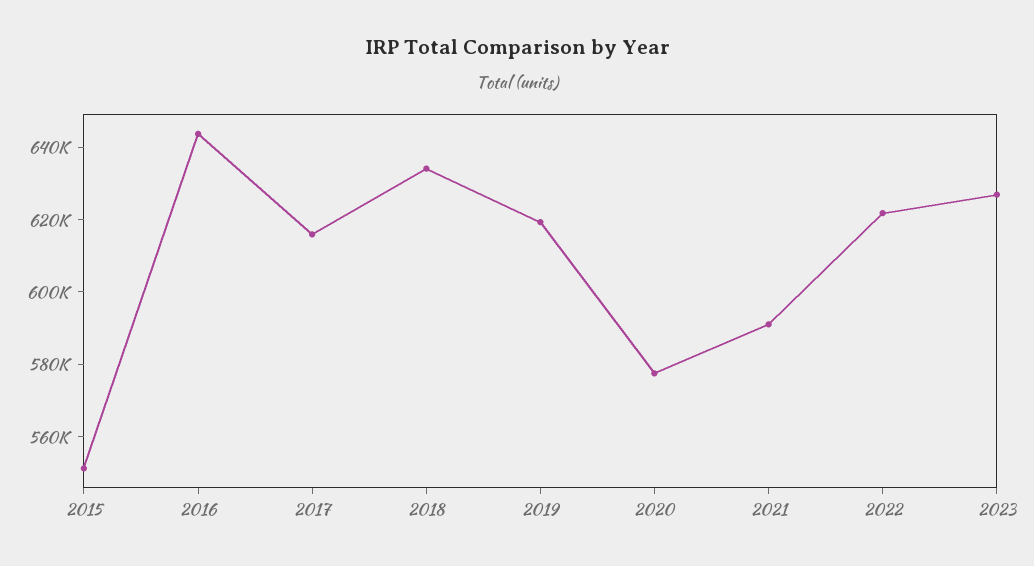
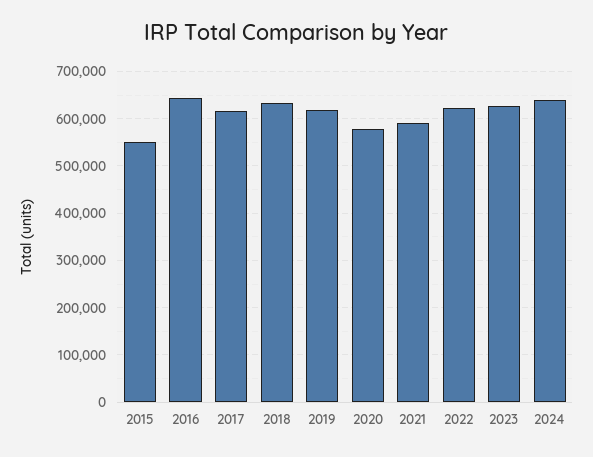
2024: none -> 640000

